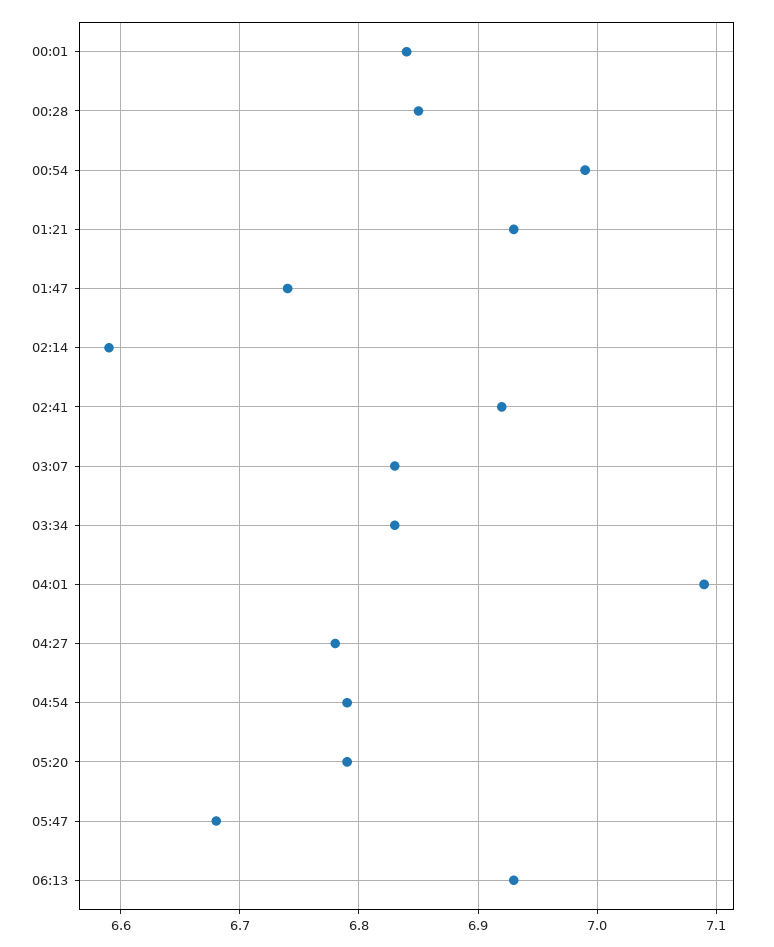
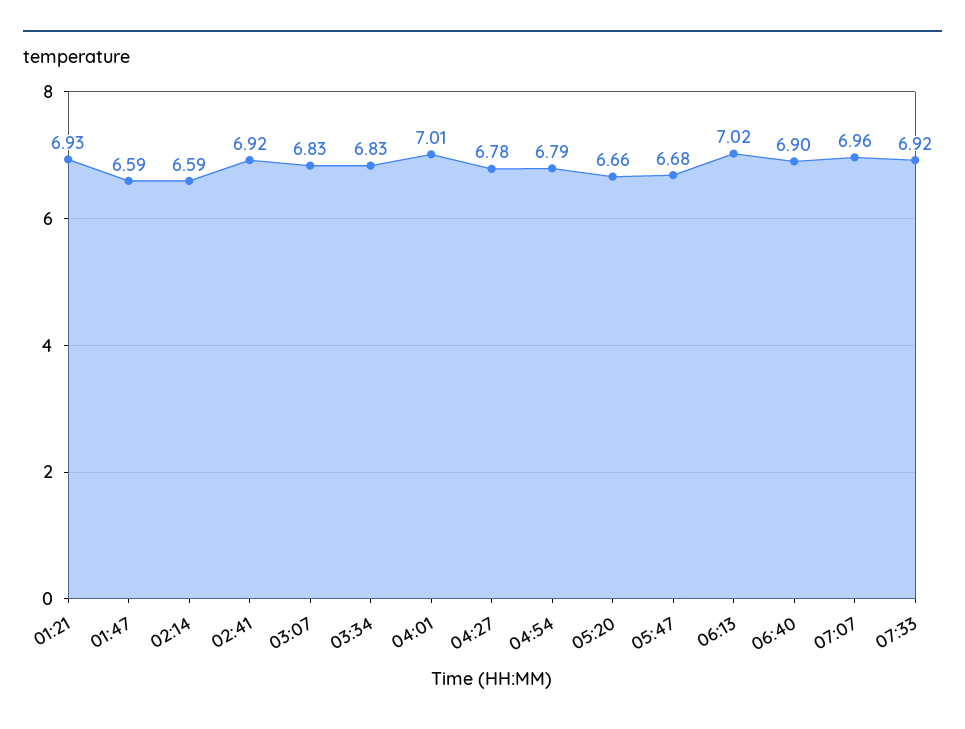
00:01: 6.84 -> none
00:28: 6.85 -> none
00:54: 6.99 -> none
01:47: 6.74 -> 6.59
04:01: 7.09 -> 7.01
05:20: 6.79 -> 6.66
06:13: 6.93 -> 7.02
06:40: none -> 6.9
07:07: none -> 6.96
07:33: none -> 6.92

